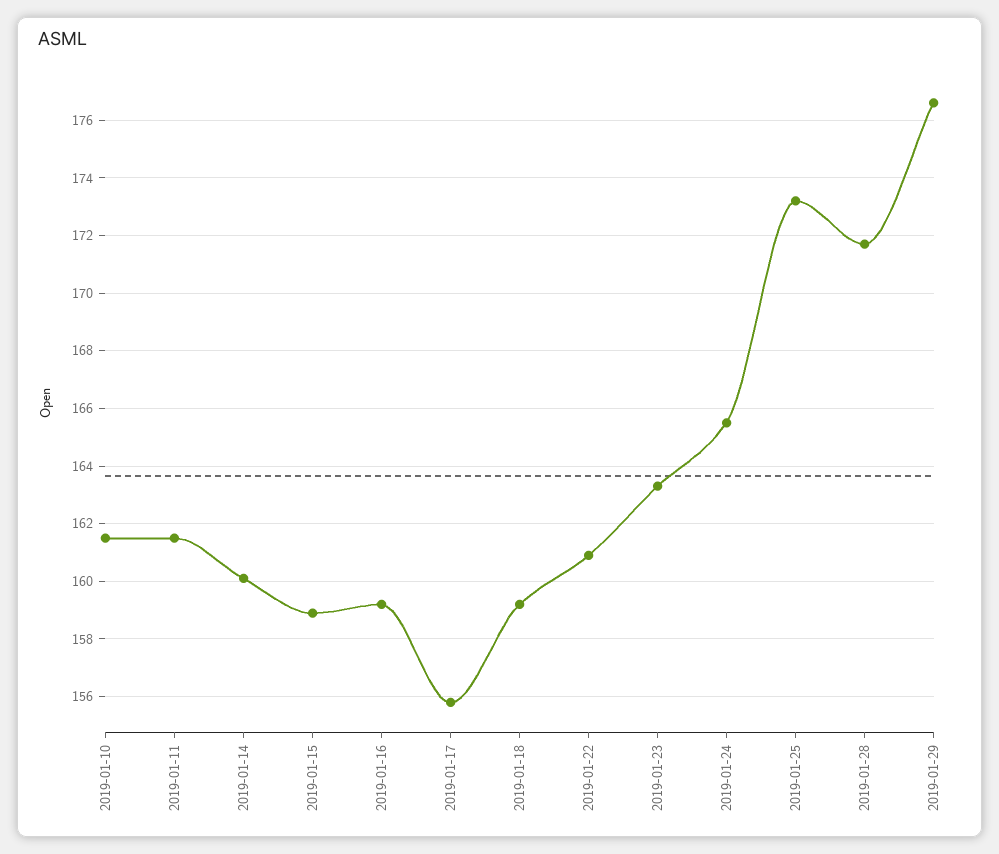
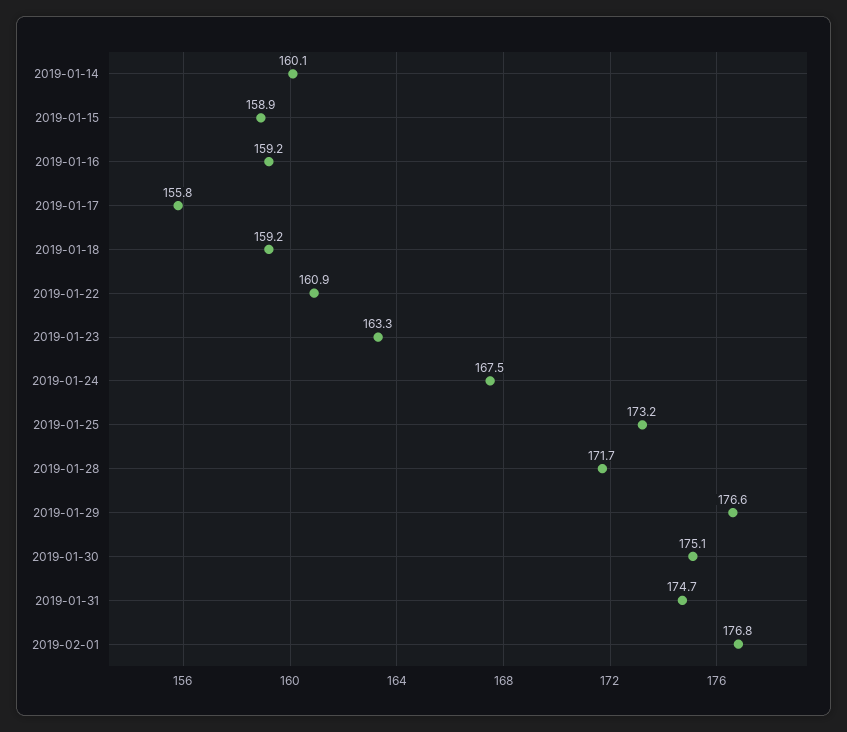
2019-01-10: 161.5 -> none
2019-01-11: 161.5 -> none
2019-01-24: 165.5 -> 167.5
2019-01-30: none -> 175.1
2019-01-31: none -> 174.7
2019-02-01: none -> 176.8

